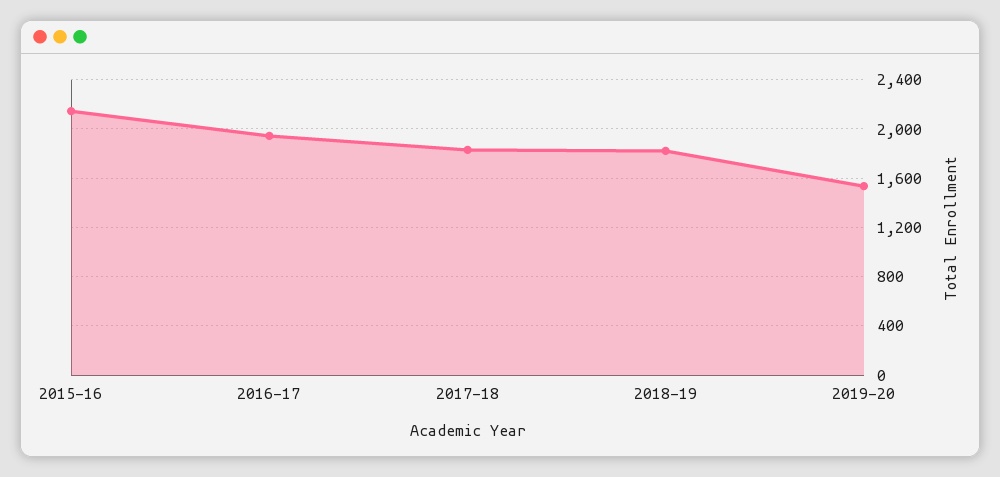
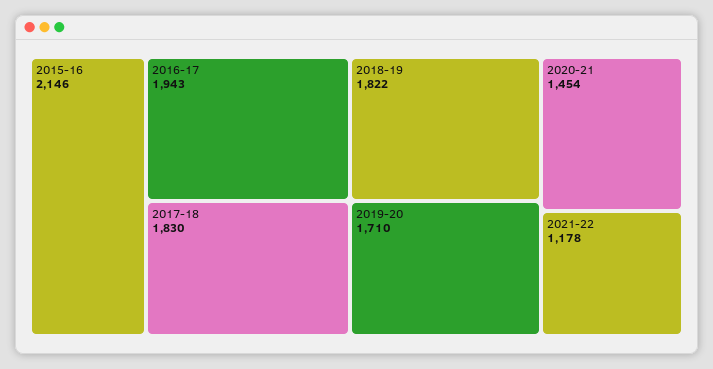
2019-20: 1550 -> 1710
2020-21: none -> 1454
2021-22: none -> 1178

